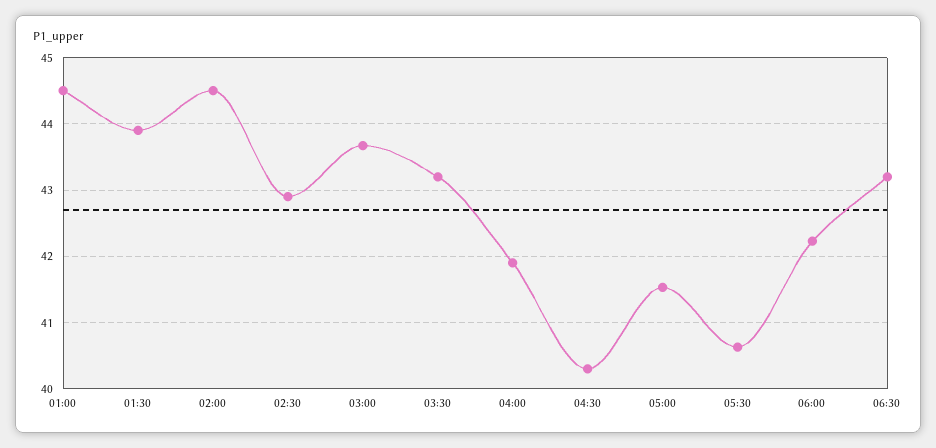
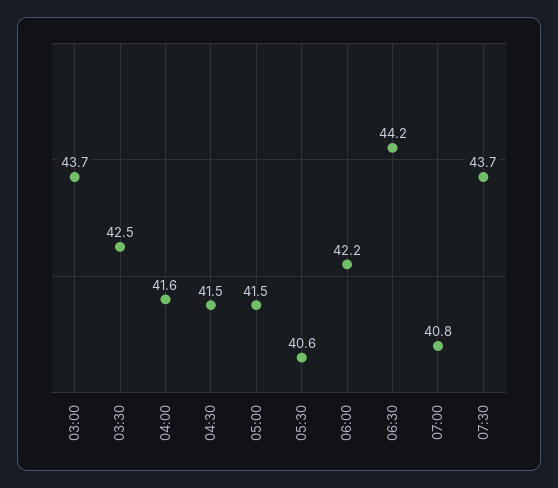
01:00: 44.5 -> none
01:30: 43.9 -> none
02:00: 44.5 -> none
02:30: 42.9 -> none
03:30: 43.2 -> 42.5
04:00: 41.9 -> 41.6
04:30: 40.3 -> 41.5
06:30: 43.2 -> 44.2
07:00: none -> 40.8
07:30: none -> 43.7

